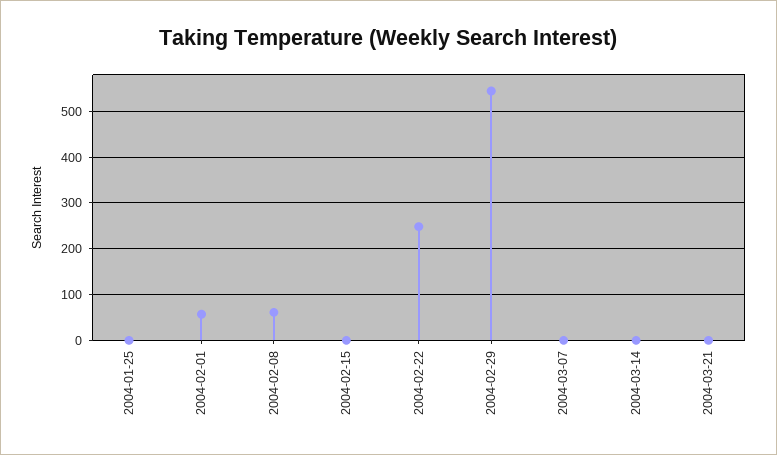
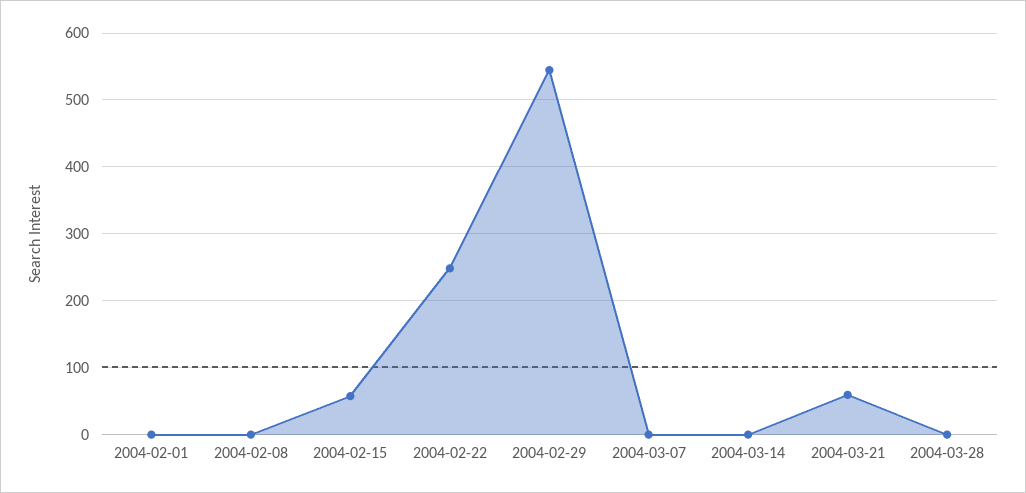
2004-01-25: 0 -> none
2004-02-01: 60 -> 0
2004-02-08: 60 -> 0
2004-02-15: 0 -> 60
2004-03-21: 0 -> 60
2004-03-28: none -> 0

